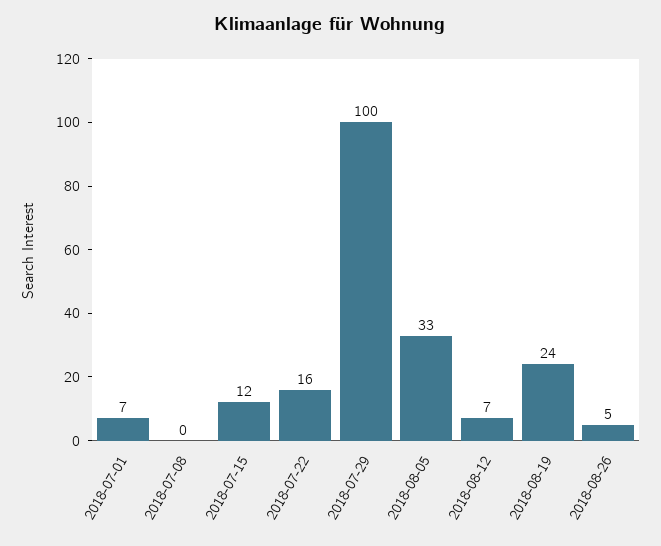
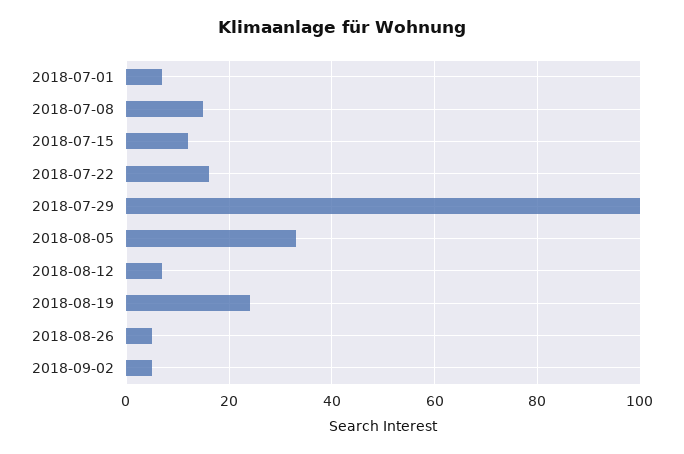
2018-07-08: 0 -> 15
2018-09-02: none -> 5

